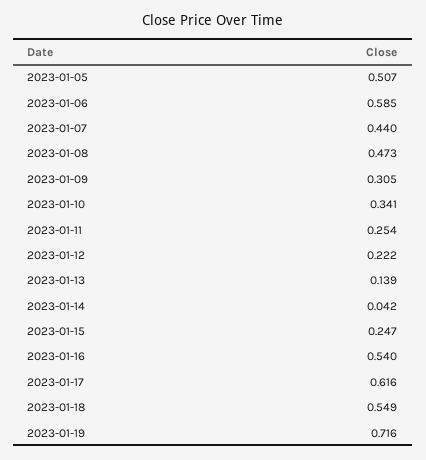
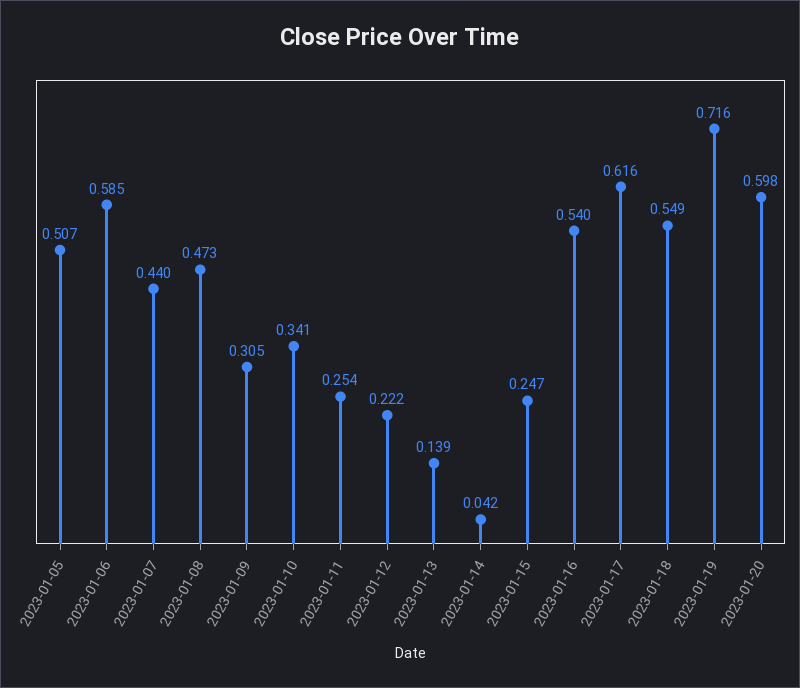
2023-01-20: none -> 0.598

